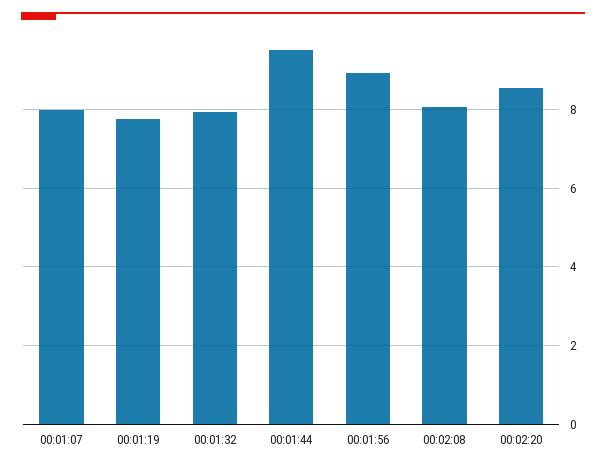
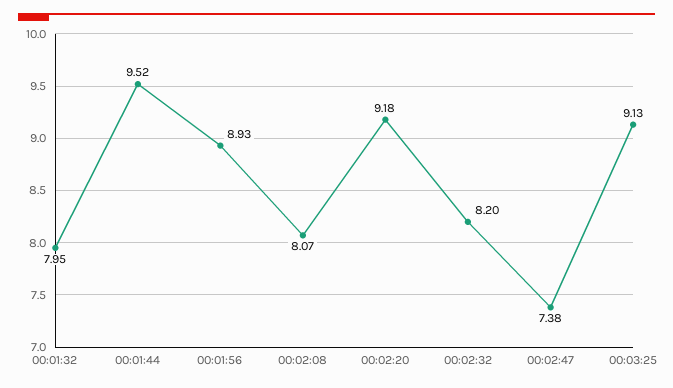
00:01:07: 8 -> none
00:01:19: 7.8 -> none
00:02:20: 8.6 -> 9.18
00:02:32: none -> 8.2
00:02:47: none -> 7.38
00:03:25: none -> 9.13

